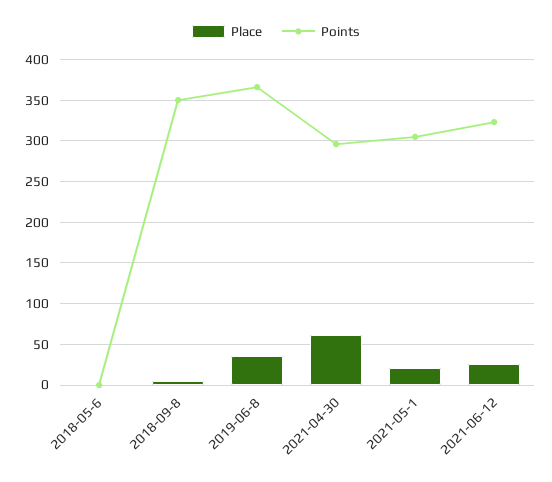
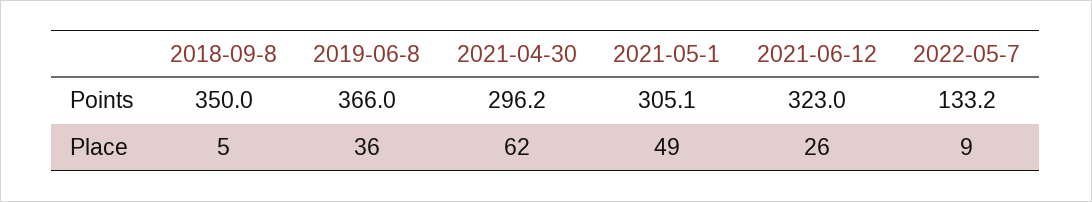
Place, 2018-05-6: 0 -> none
Points, 2018-05-6: 0 -> none
Place, 2021-05-1: 20 -> 49
Points, 2022-05-7: none -> 133.2
Place, 2022-05-7: none -> 9

